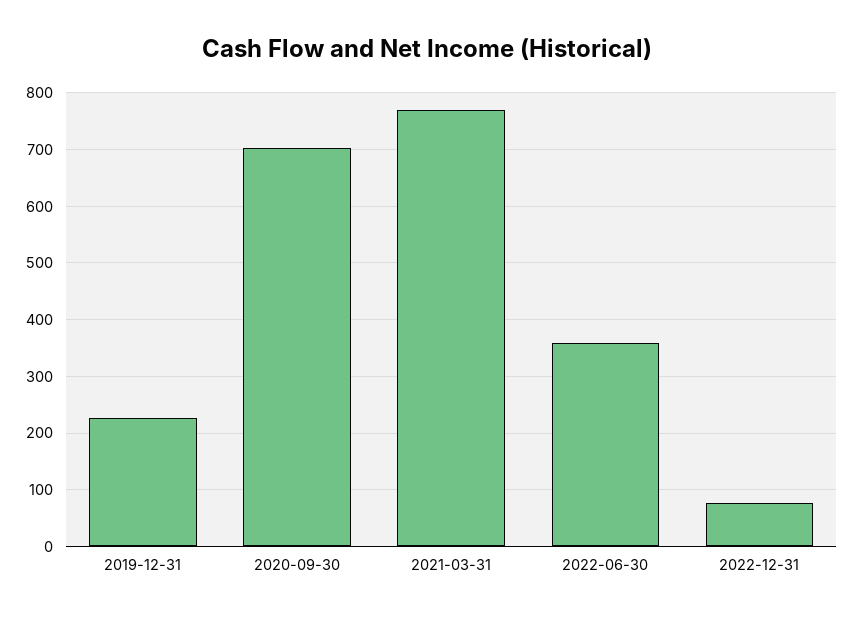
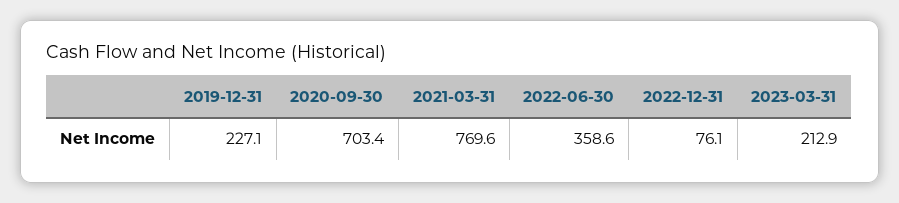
2023-03-31: none -> 212.9

